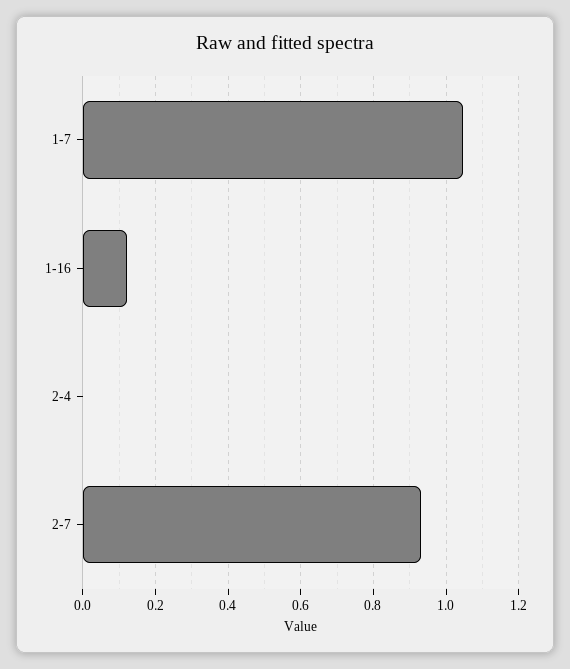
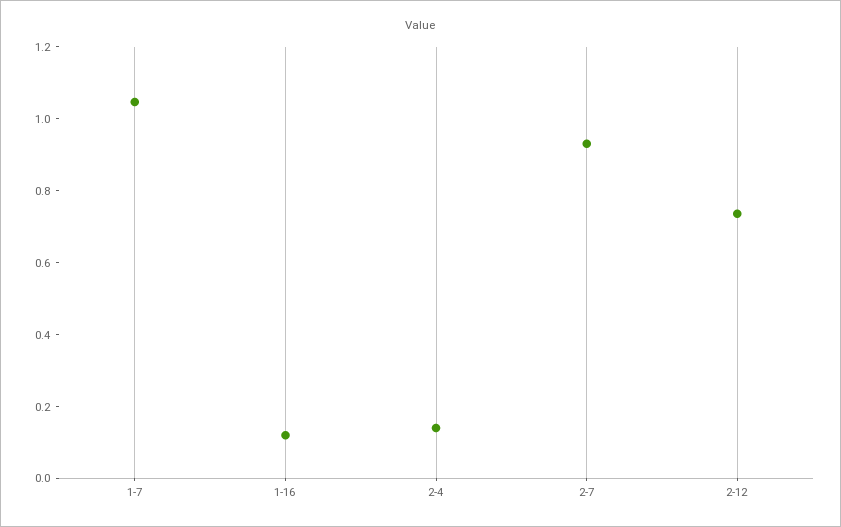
2-4: 0 -> 0.15
2-12: none -> 0.75

